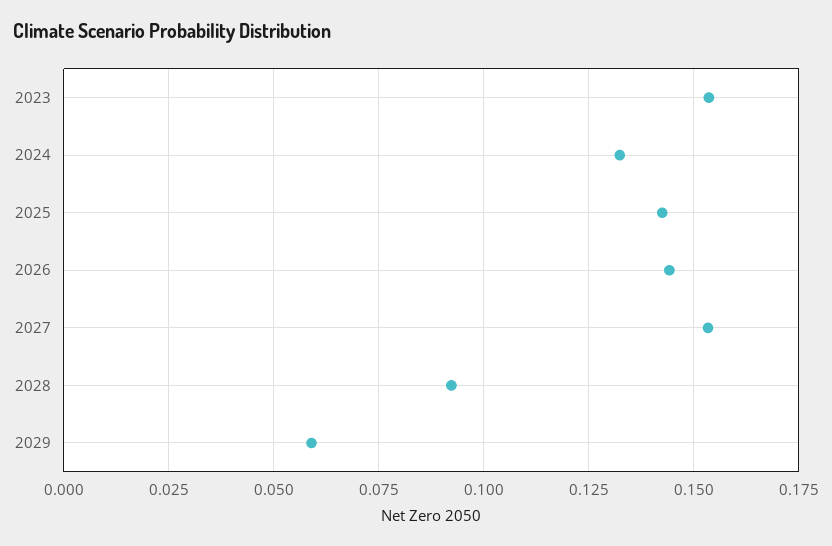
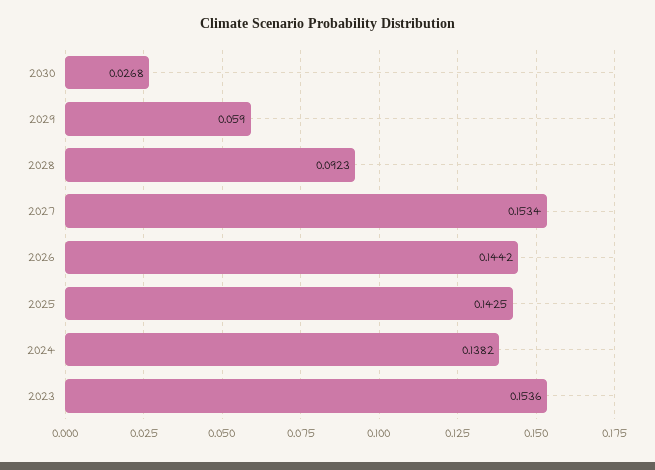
2024: 0.1325 -> 0.1382
2030: none -> 0.0268

